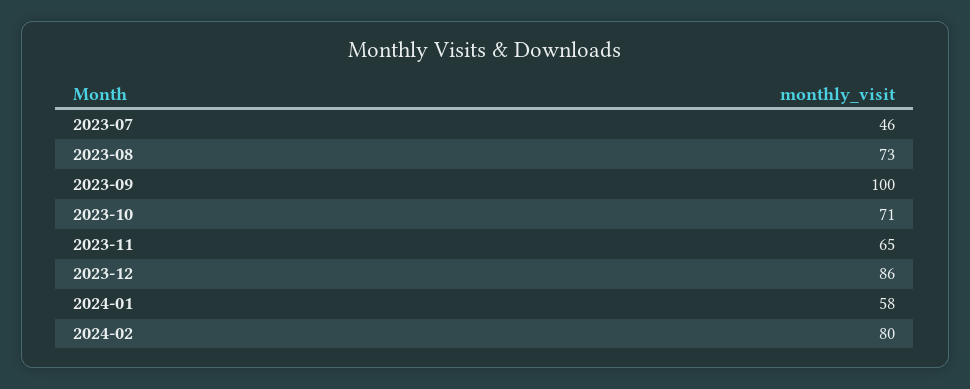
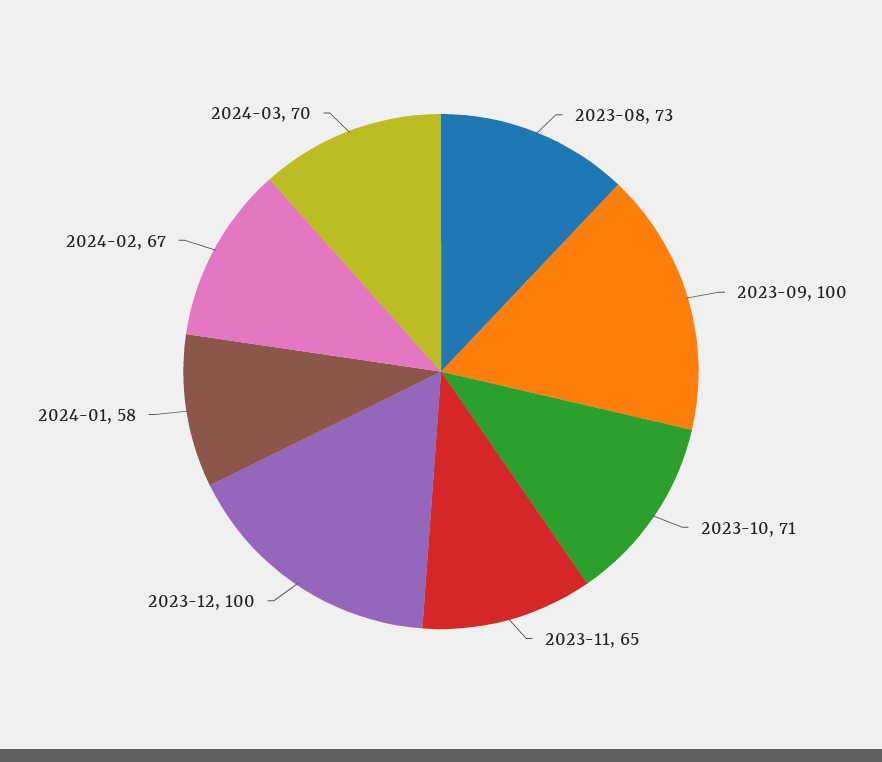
2023-07: 46 -> none
2023-12: 86 -> 100
2024-02: 80 -> 67
2024-03: none -> 70

